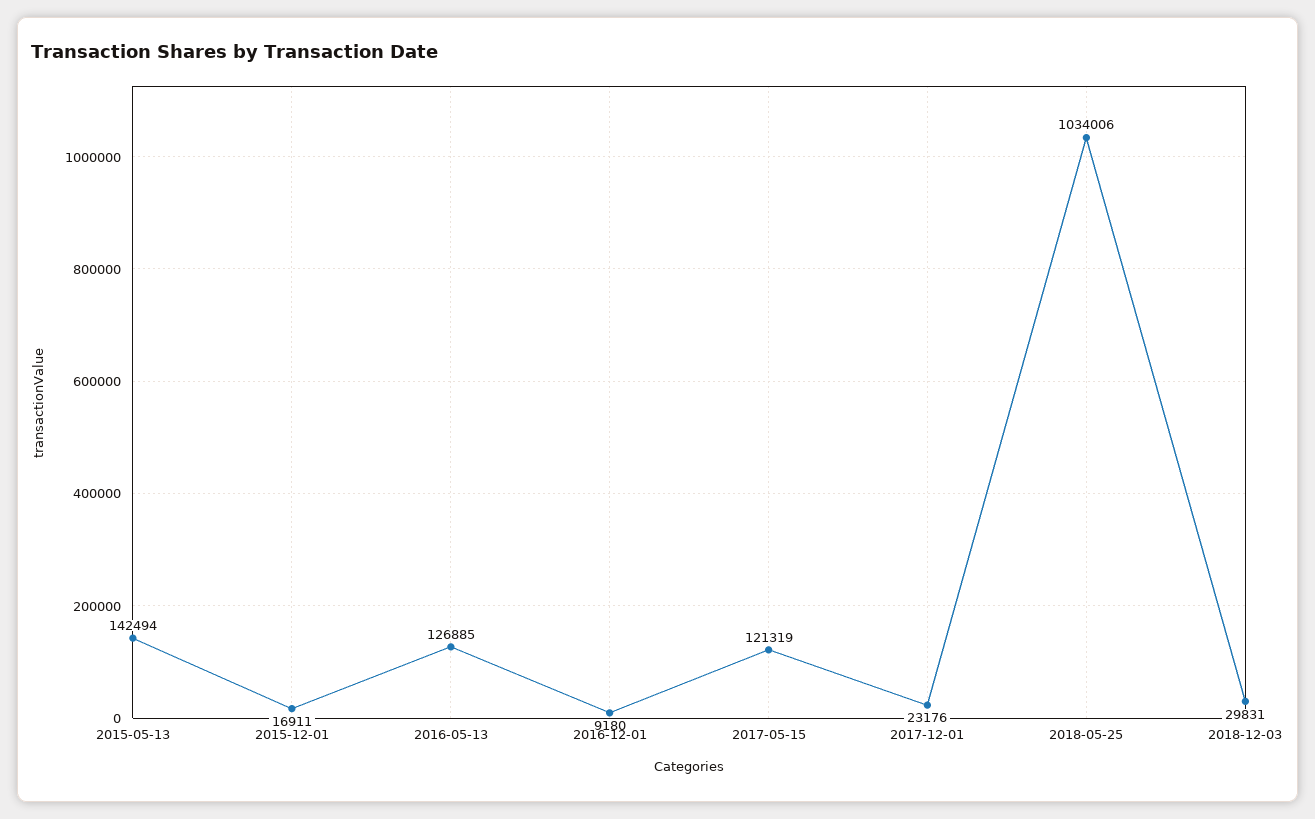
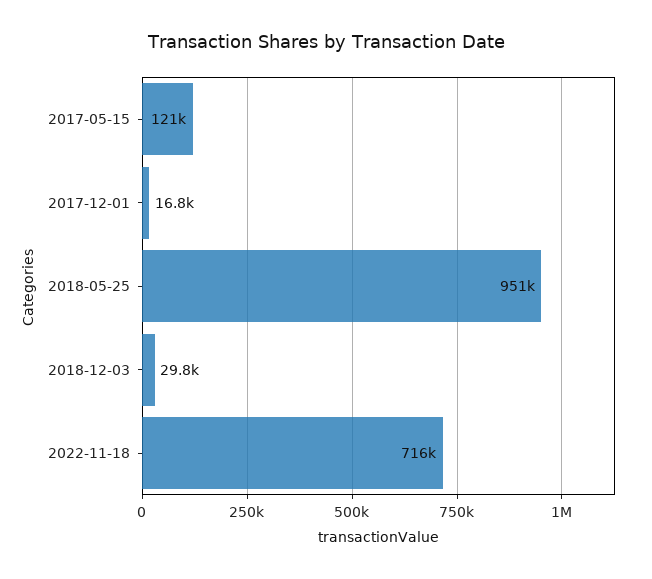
2015-05-13: 142494 -> none
2015-12-01: 16911 -> none
2016-05-13: 126885 -> none
2016-12-01: 9180 -> none
2017-12-01: 23176 -> 16800
2018-05-25: 1034006 -> 951000
2022-11-18: none -> 716000

